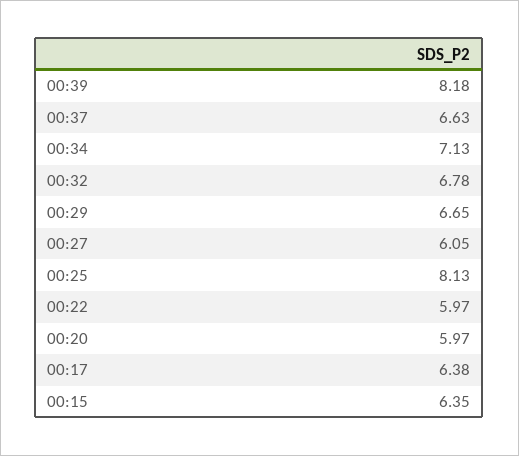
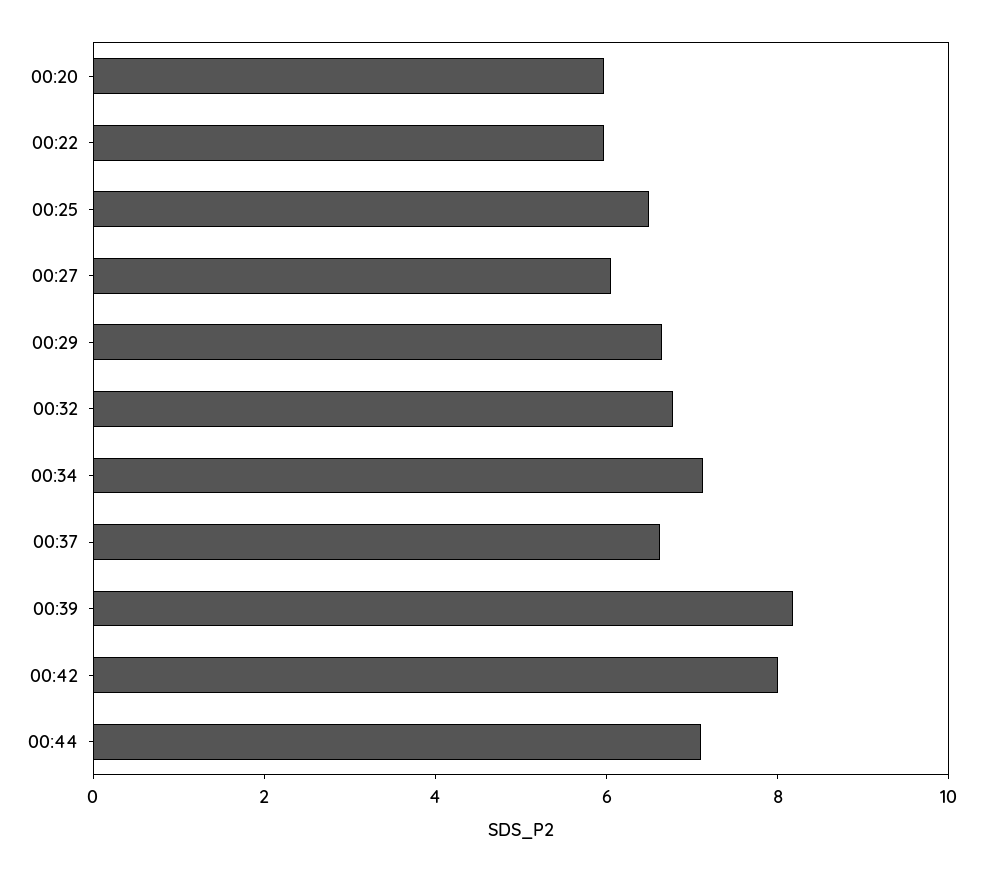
00:25: 8.13 -> 6.5
00:17: 6.38 -> none
00:15: 6.35 -> none
00:42: none -> 8
00:44: none -> 7

